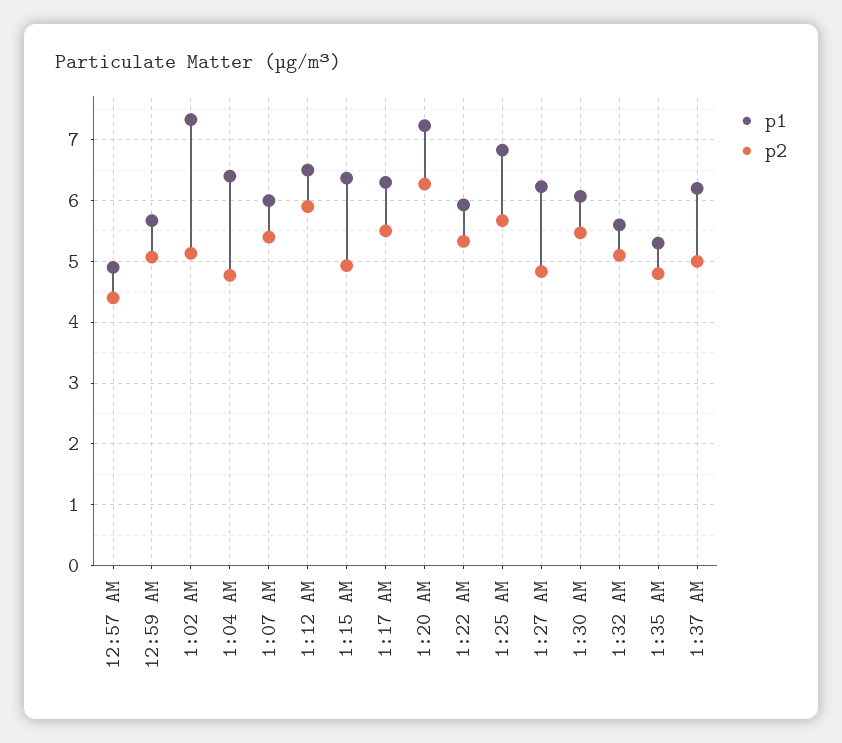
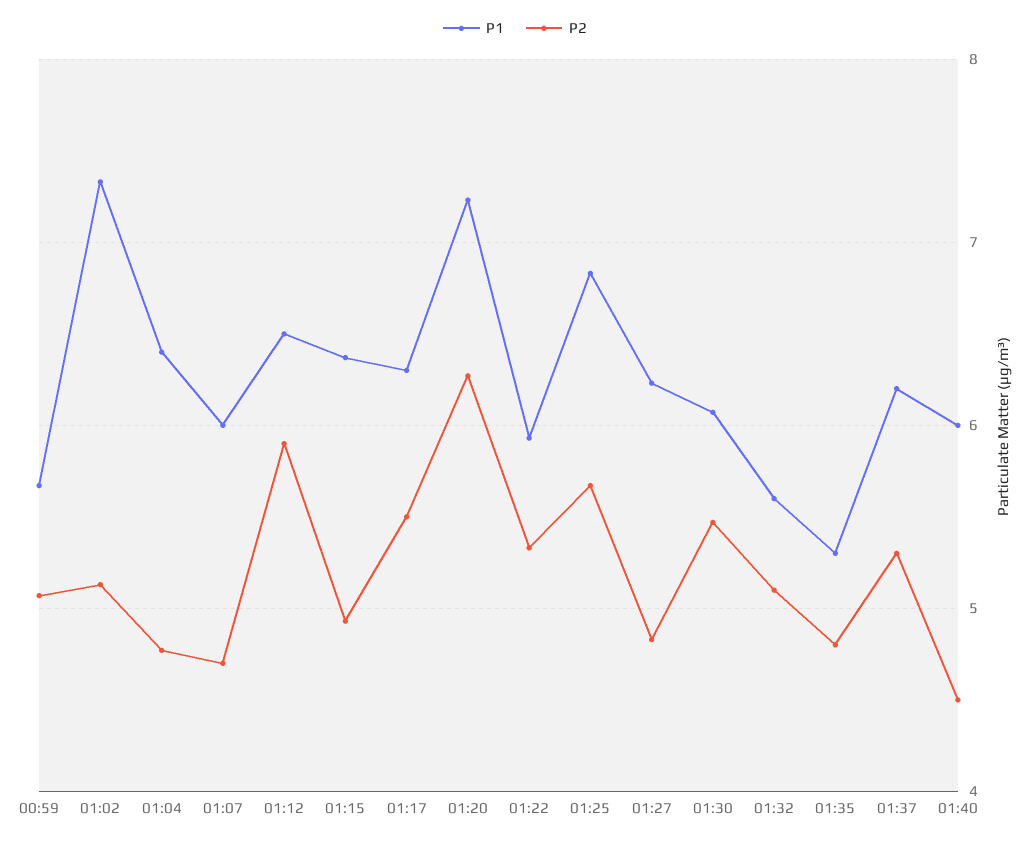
p1, 12:57 AM: 4.9 -> none
p2, 12:57 AM: 4.4 -> none
p2, 1:07 AM: 5.4 -> 4.7
p2, 1:37 AM: 5 -> 5.3
p1, 01:40: none -> 6
p2, 01:40: none -> 4.5

